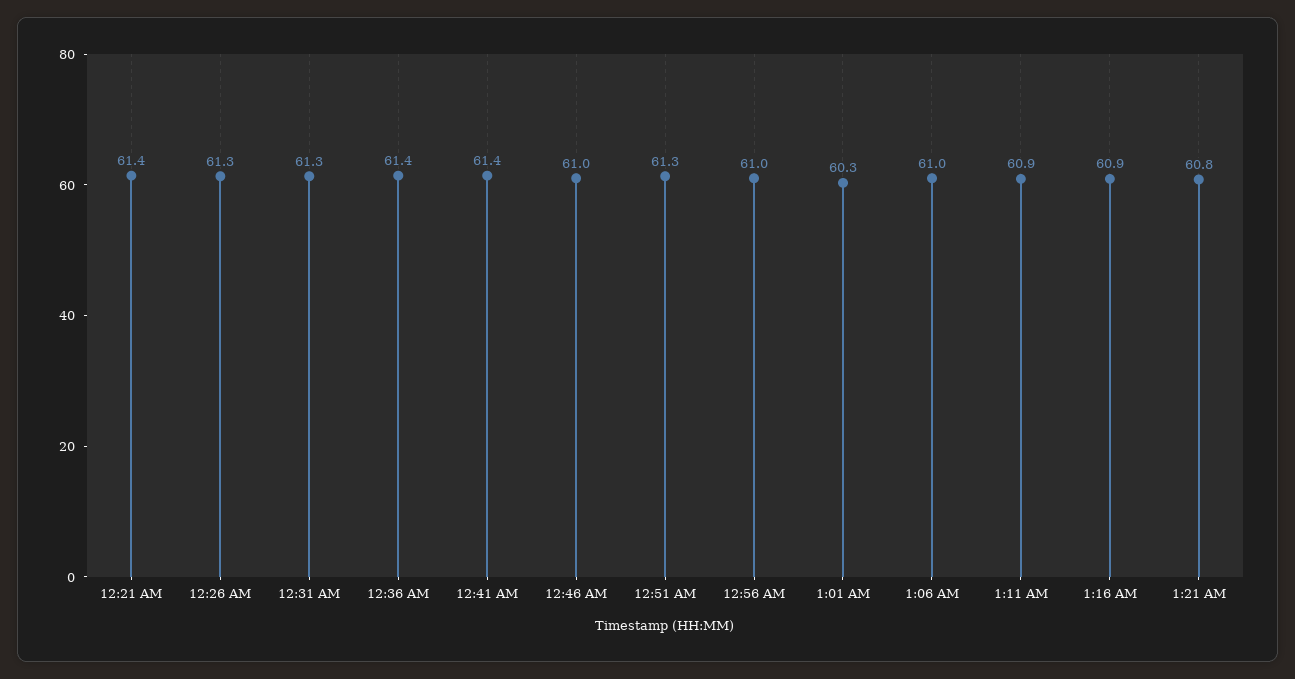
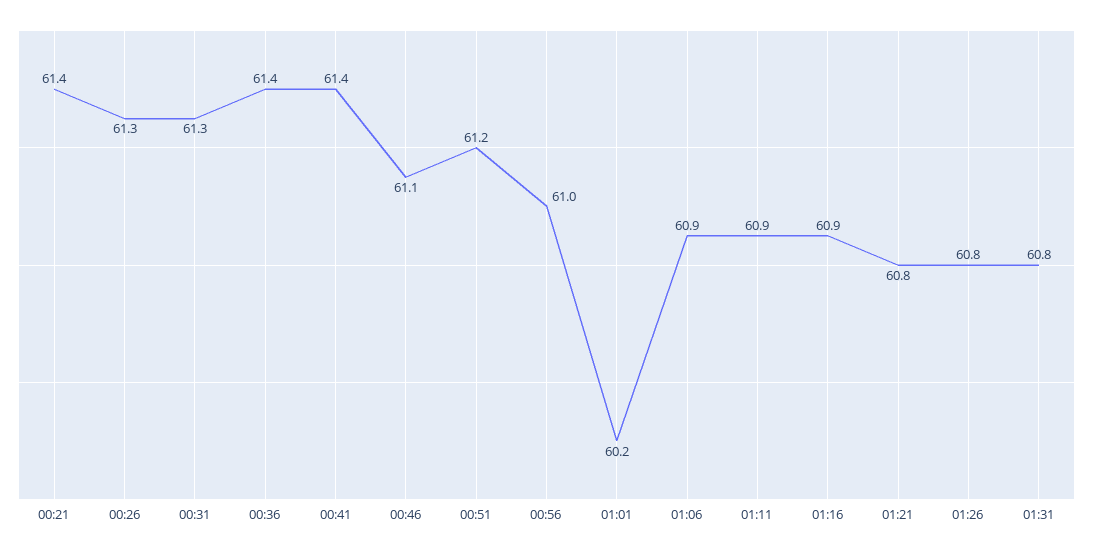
12:46 AM: 61 -> 61.1
12:51 AM: 61.3 -> 61.2
1:01 AM: 60.3 -> 60.2
1:06 AM: 61 -> 60.9
01:26: none -> 60.8
01:31: none -> 60.8

